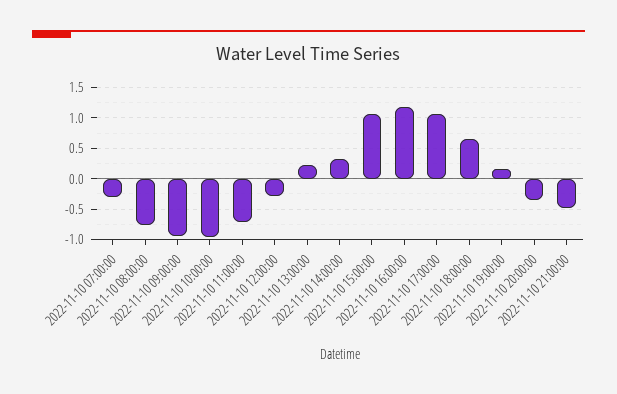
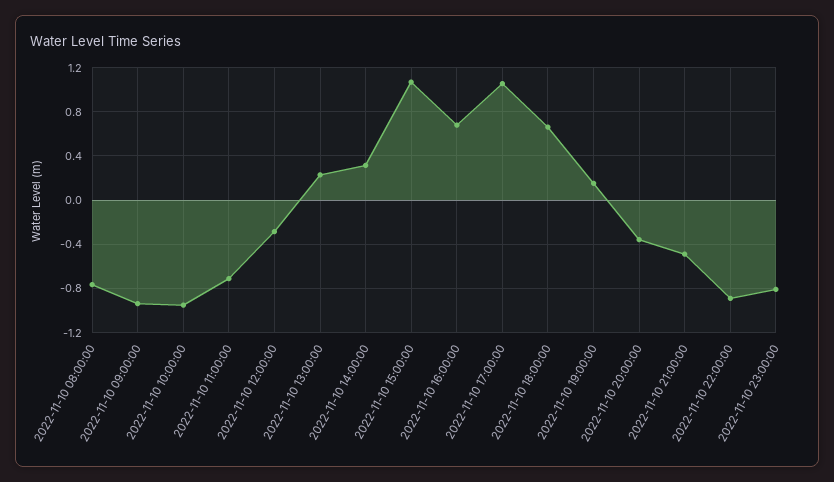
2022-11-10 07:00:00: -0.3 -> none
2022-11-10 16:00:00: 1.2 -> 0.7
2022-11-10 22:00:00: none -> -0.9
2022-11-10 23:00:00: none -> -0.8

